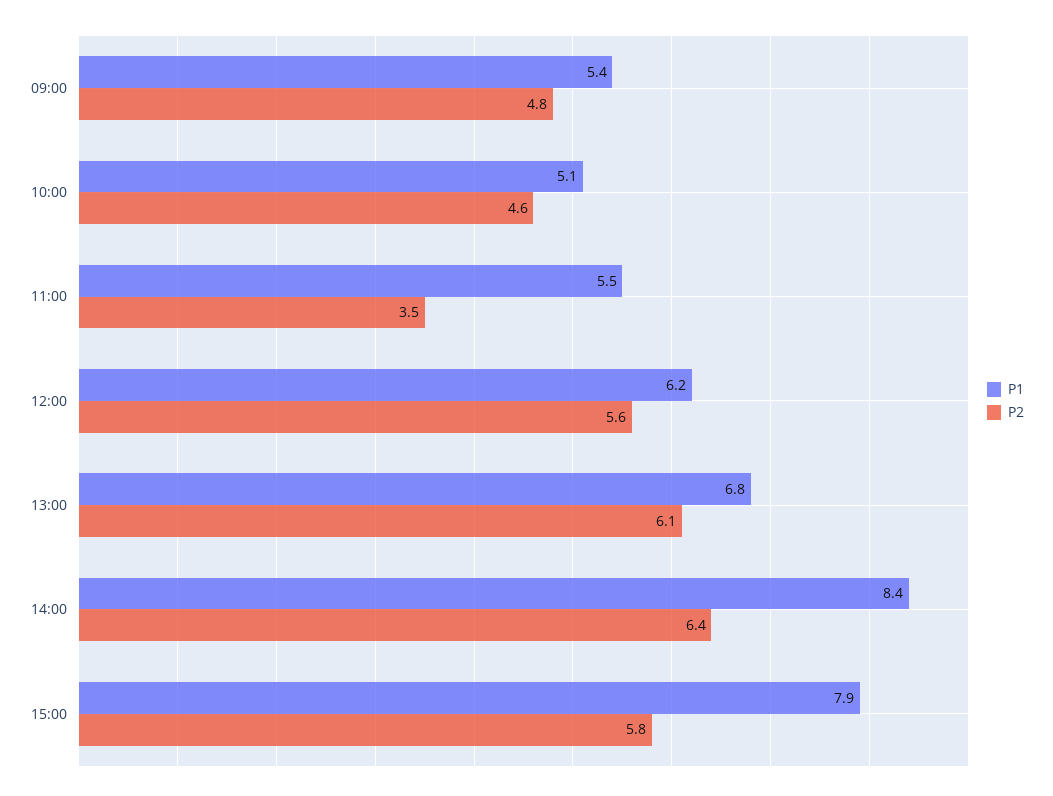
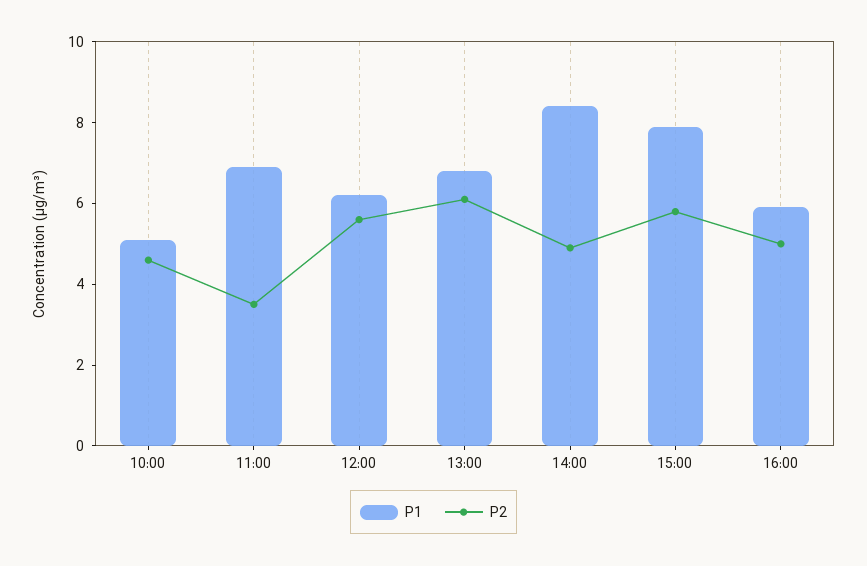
P1, 09:00: 5.4 -> none
P2, 09:00: 4.8 -> none
P1, 11:00: 5.5 -> 7
P2, 14:00: 6.4 -> 5
P1, 16:00: none -> 6
P2, 16:00: none -> 5

